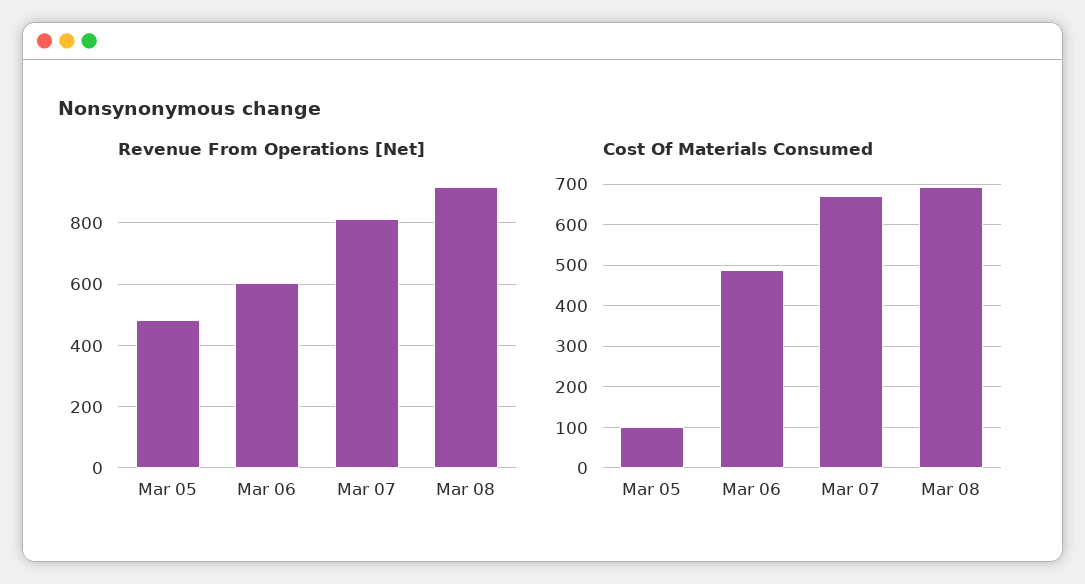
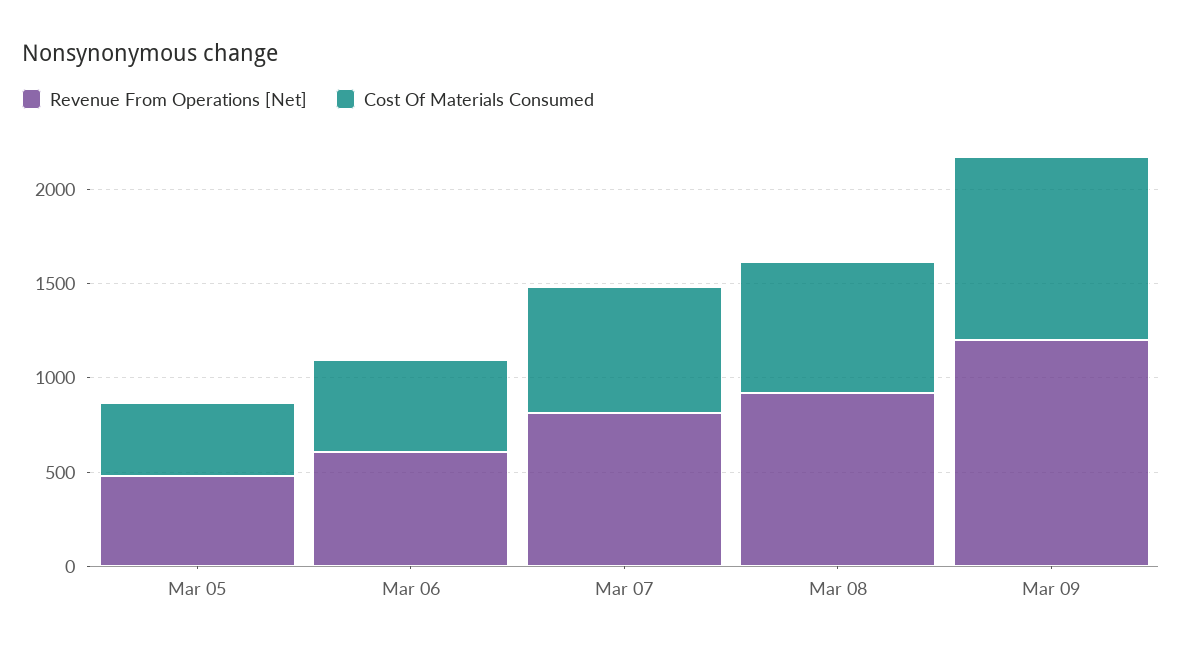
Cost Of Materials Consumed, Mar 05: 100 -> 400
Revenue From Operations [Net], Mar 09: none -> 1200
Cost Of Materials Consumed, Mar 09: none -> 1000

